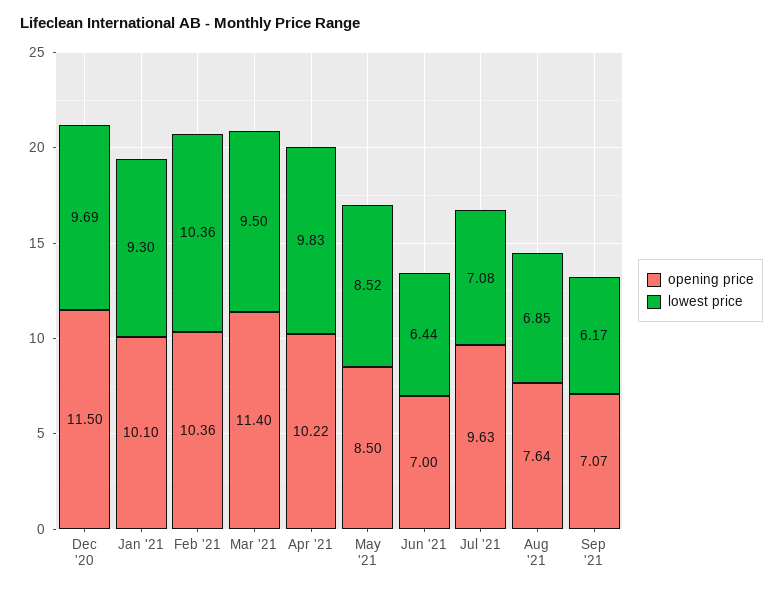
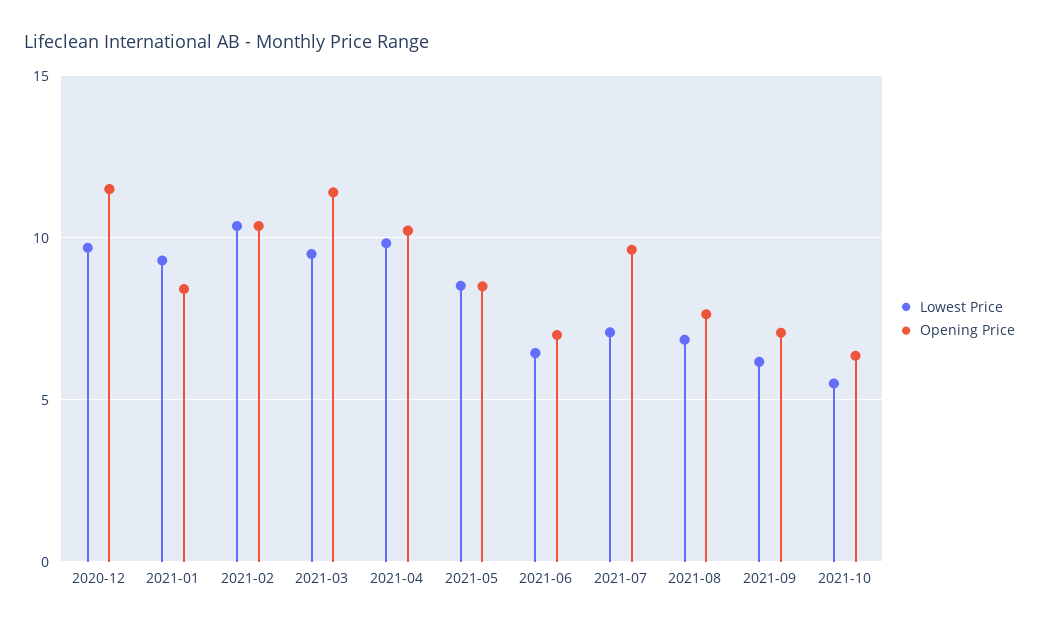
opening price, Jan '21: 10.1 -> 8.5
lowest price, 2021-10: none -> 5.5
opening price, 2021-10: none -> 6.5

